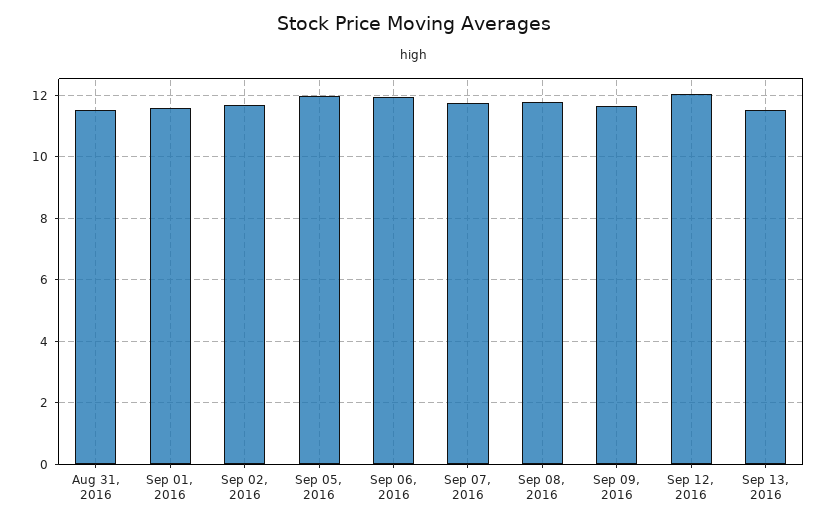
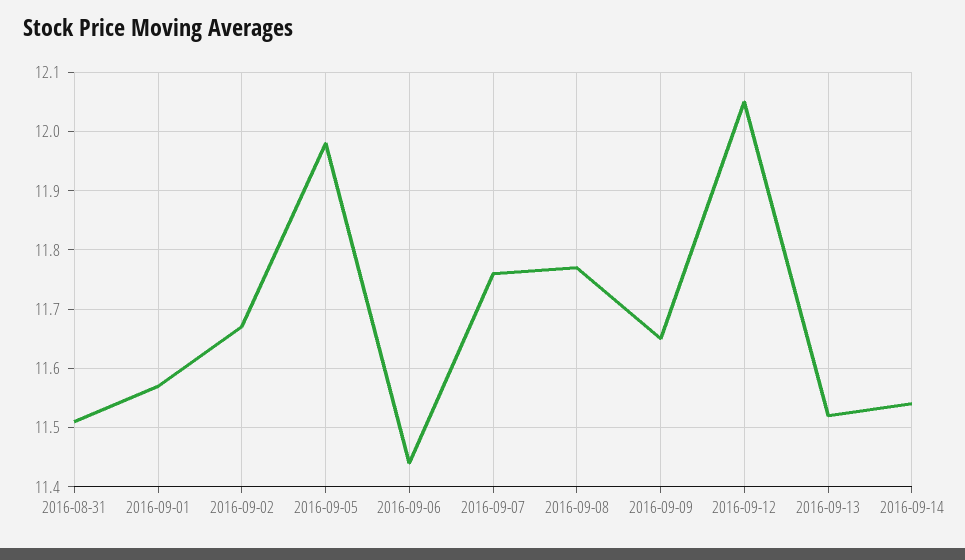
Sep 06, 2016: 12 -> 11.45
2016-09-14: none -> 11.55

